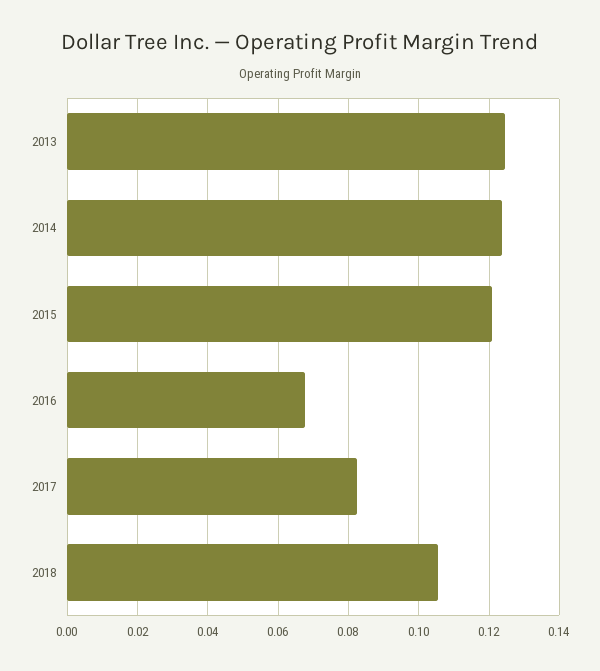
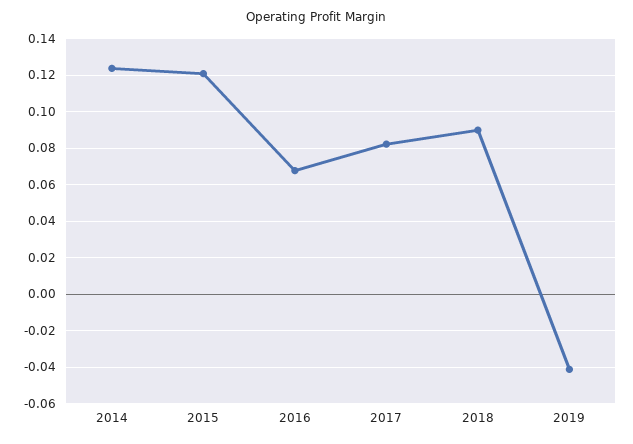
2013: 0.124 -> none
2018: 0.106 -> 0.09
2019: none -> -0.04

